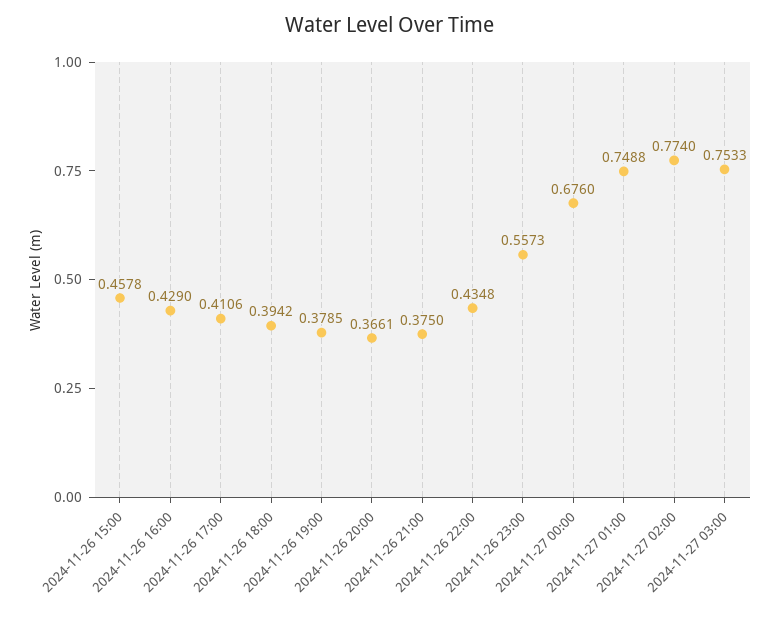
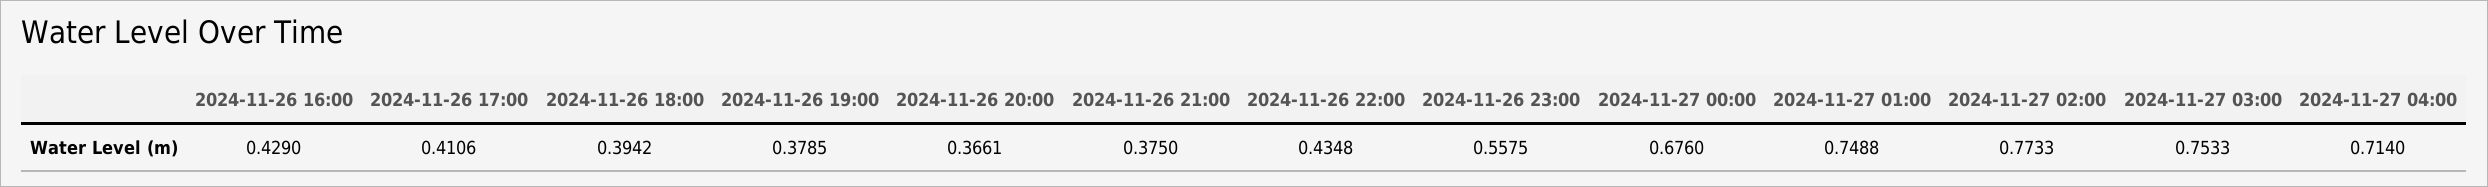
2024-11-26 15:00: 0.4578 -> none
2024-11-26 23:00: 0.5573 -> 0.5575
2024-11-27 02:00: 0.774 -> 0.7733
2024-11-27 04:00: none -> 0.714

